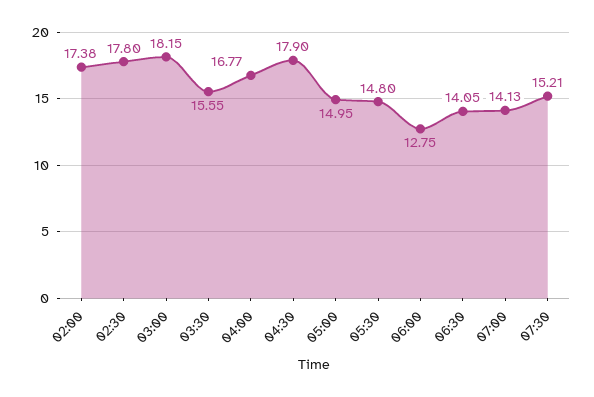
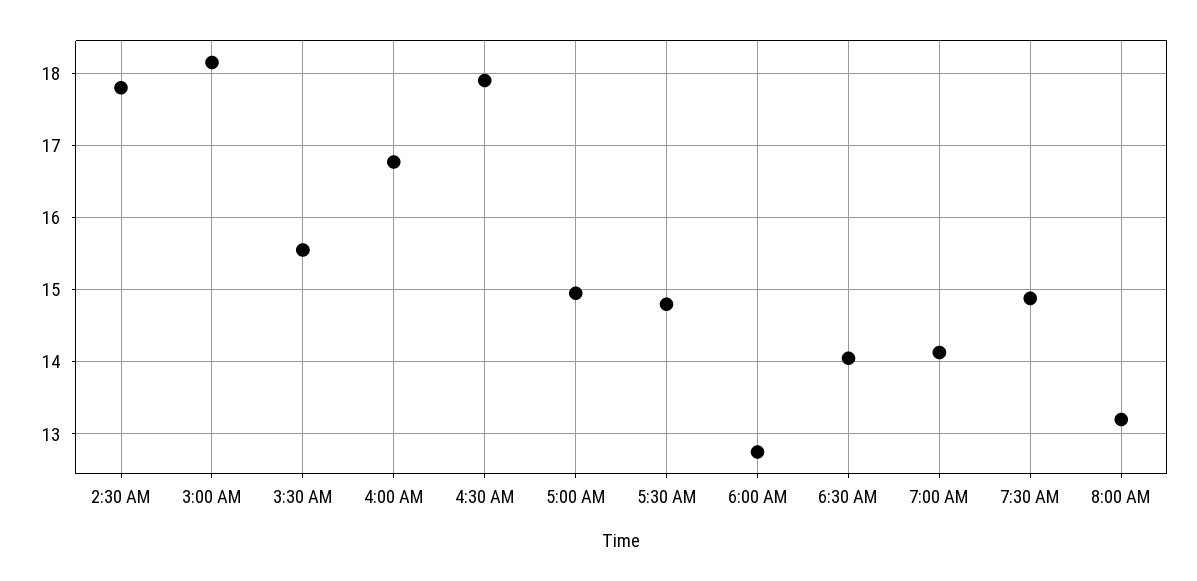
02:00: 17.38 -> none
07:30: 15.21 -> 14.9
8:00 AM: none -> 13.2

